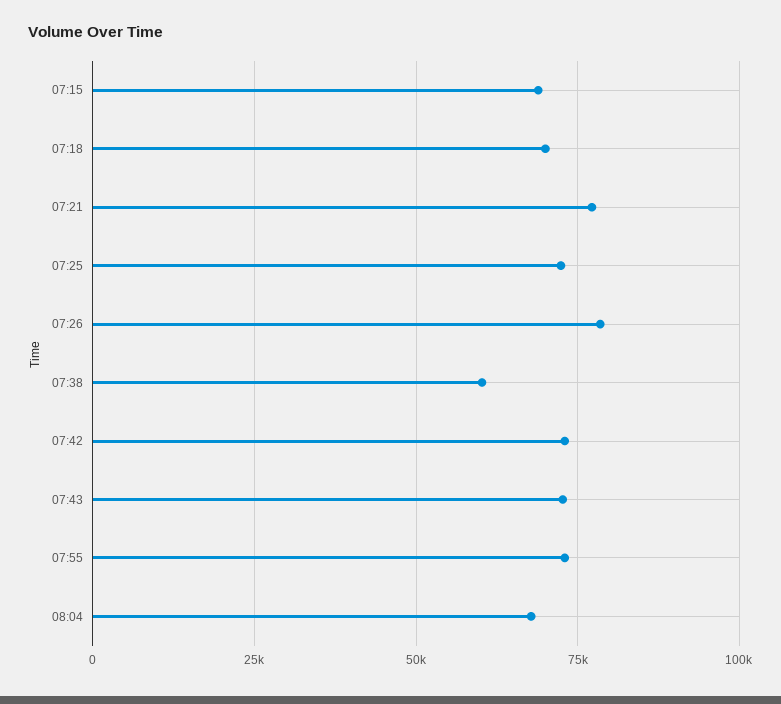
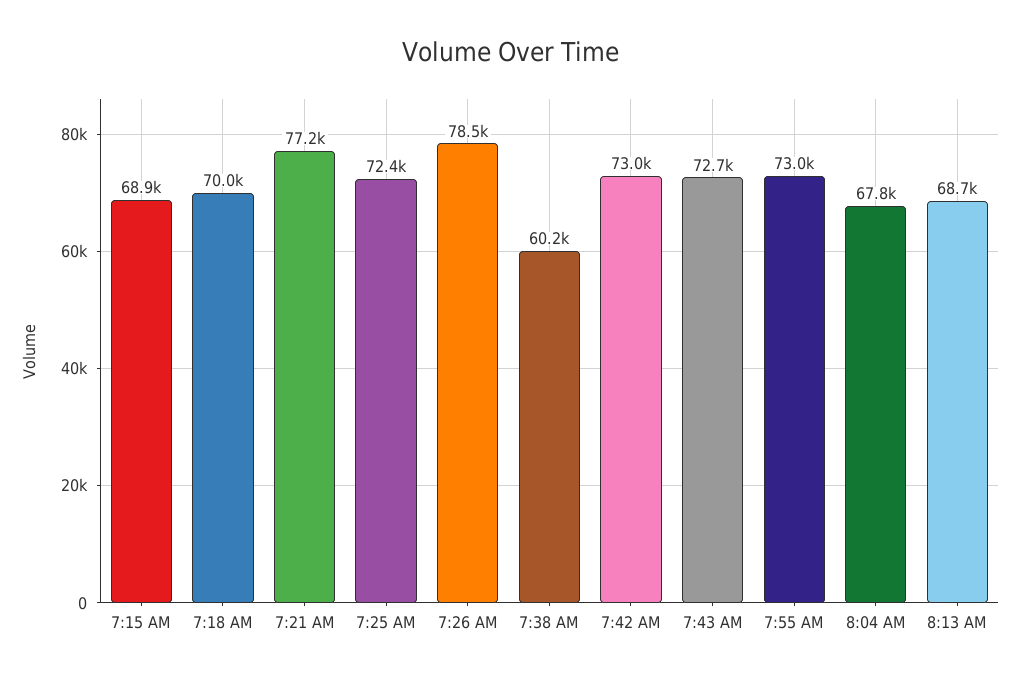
8:13 AM: none -> 68700

